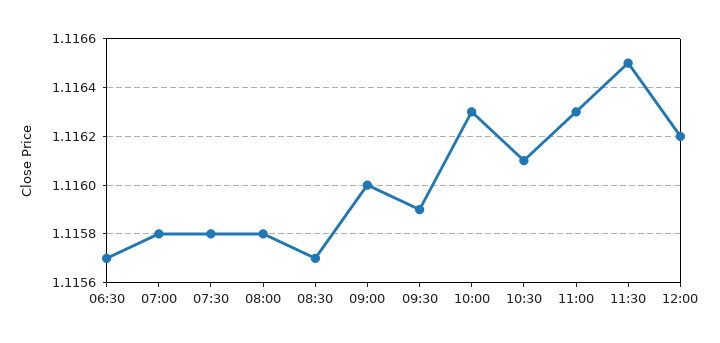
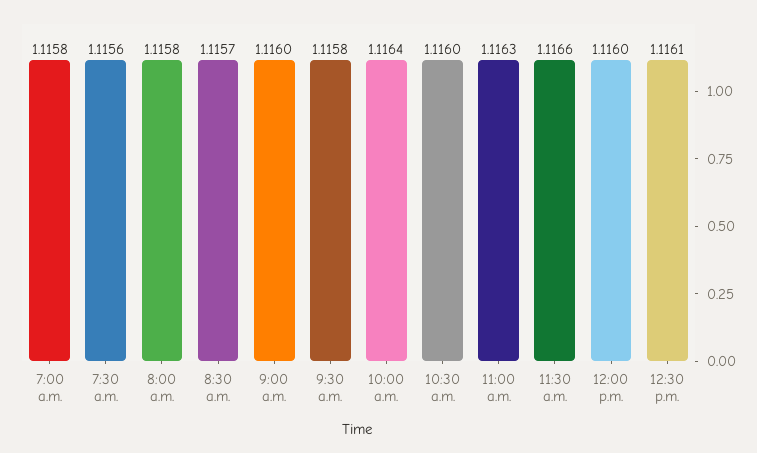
06:30: 1.1157 -> none
07:30: 1.1158 -> 1.1156
09:30: 1.1159 -> 1.1158
10:00: 1.1163 -> 1.1164
10:30: 1.1161 -> 1.116
11:30: 1.1165 -> 1.1166
12:00: 1.1162 -> 1.116
12:30 p.m.: none -> 1.1161

